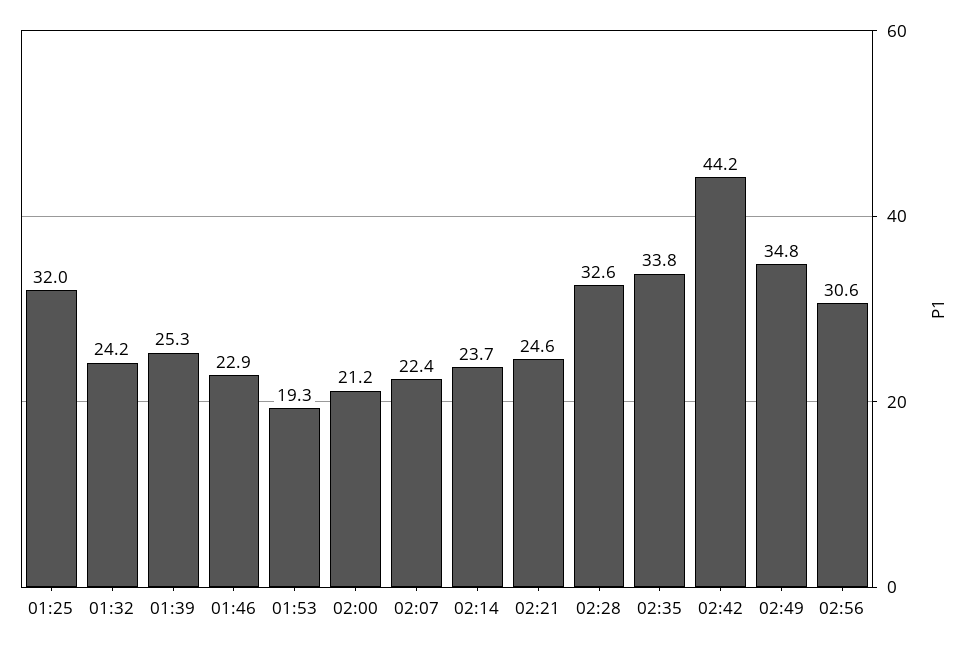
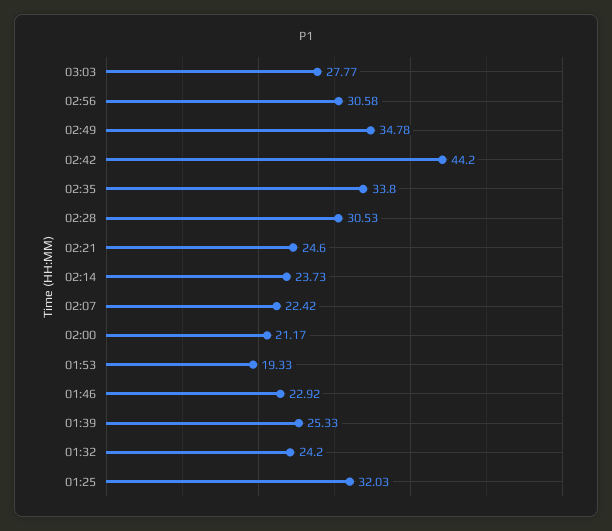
02:28: 32.6 -> 30.53
03:03: none -> 27.77

